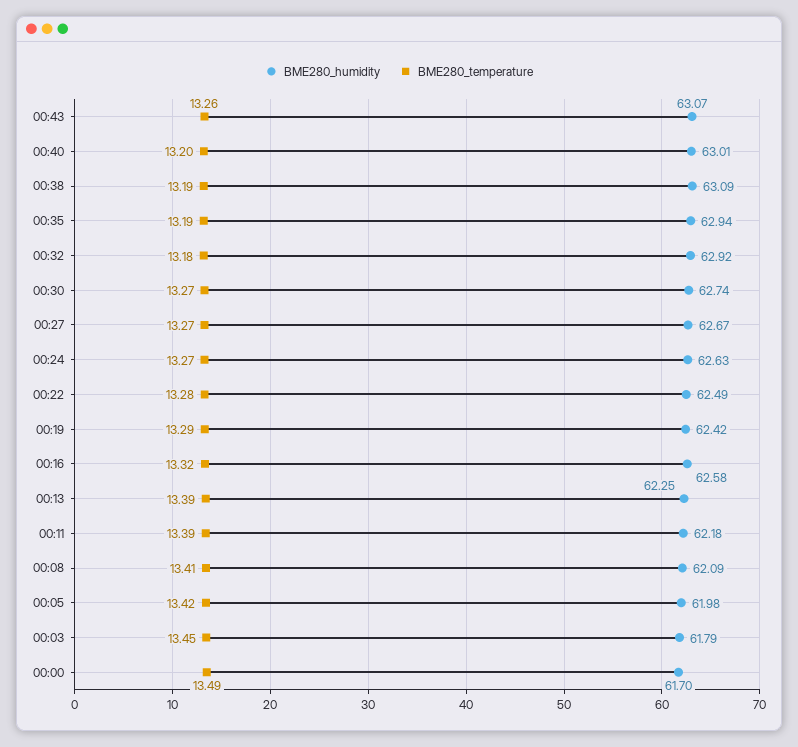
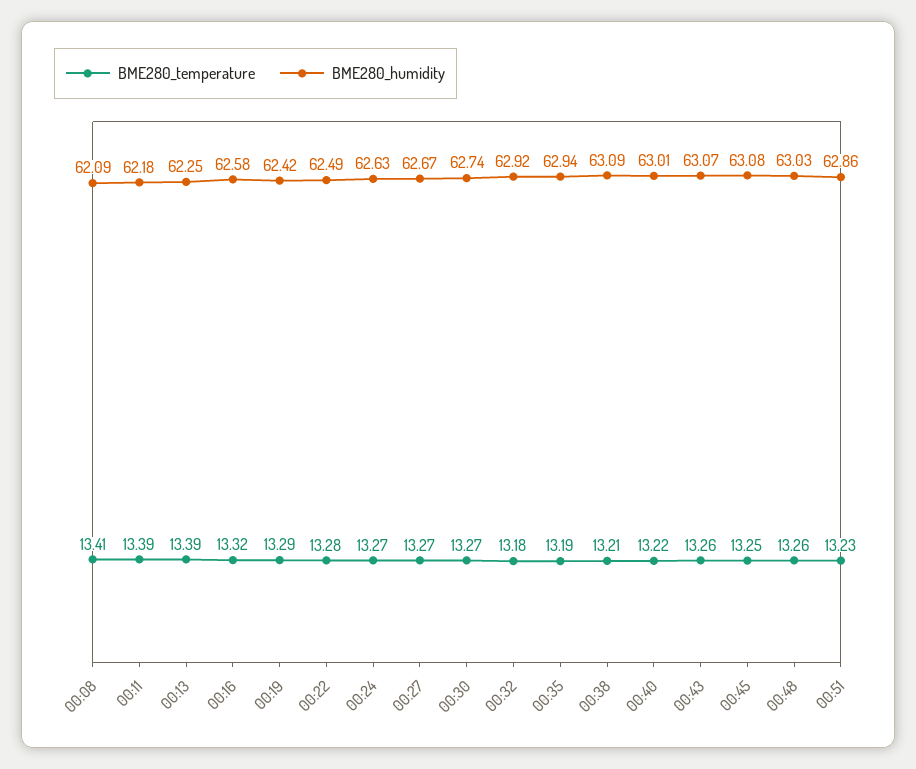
BME280_temperature, 00:40: 13.2 -> 13.22
BME280_temperature, 00:38: 13.19 -> 13.21
BME280_humidity, 00:05: 61.98 -> none
BME280_temperature, 00:05: 13.42 -> none
BME280_humidity, 00:03: 61.79 -> none
BME280_temperature, 00:03: 13.45 -> none
BME280_humidity, 00:00: 61.7 -> none
BME280_temperature, 00:00: 13.49 -> none
BME280_temperature, 00:45: none -> 13.25
BME280_humidity, 00:45: none -> 63.08
BME280_temperature, 00:48: none -> 13.26
BME280_humidity, 00:48: none -> 63.03
BME280_temperature, 00:51: none -> 13.23
BME280_humidity, 00:51: none -> 62.86

